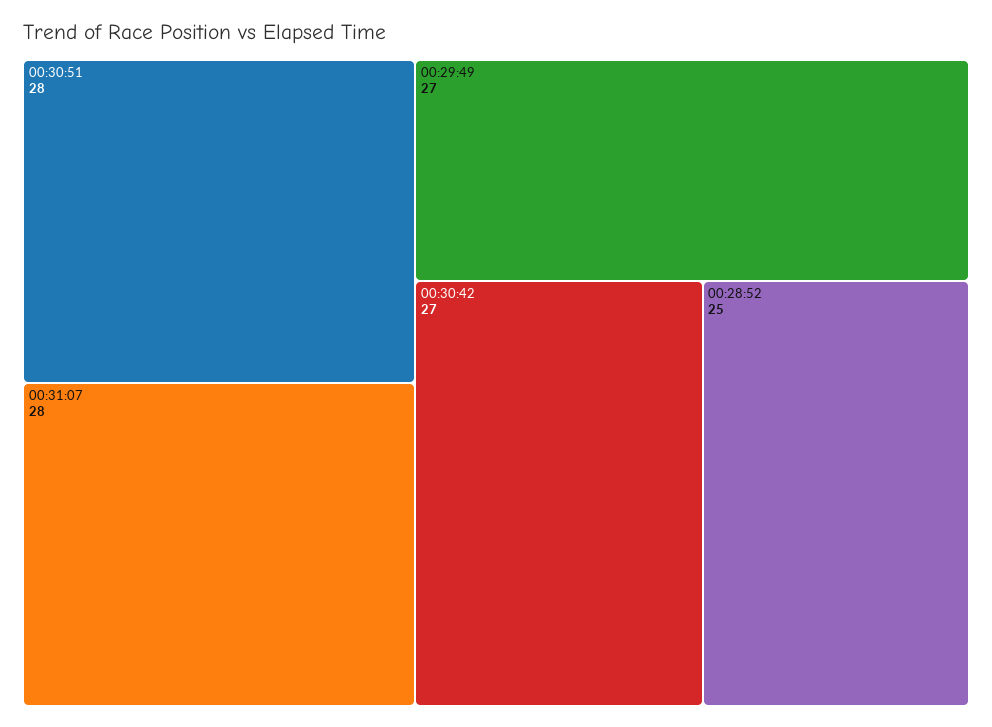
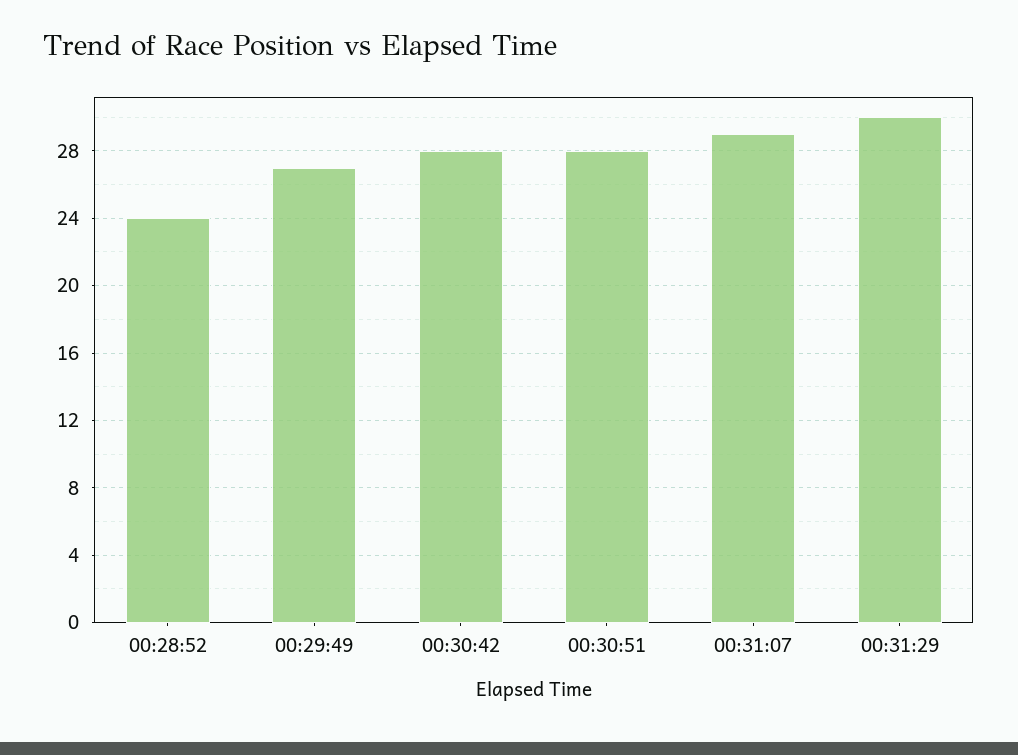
00:31:07: 28 -> 29
00:30:42: 27 -> 28
00:28:52: 25 -> 24
00:31:29: none -> 30

